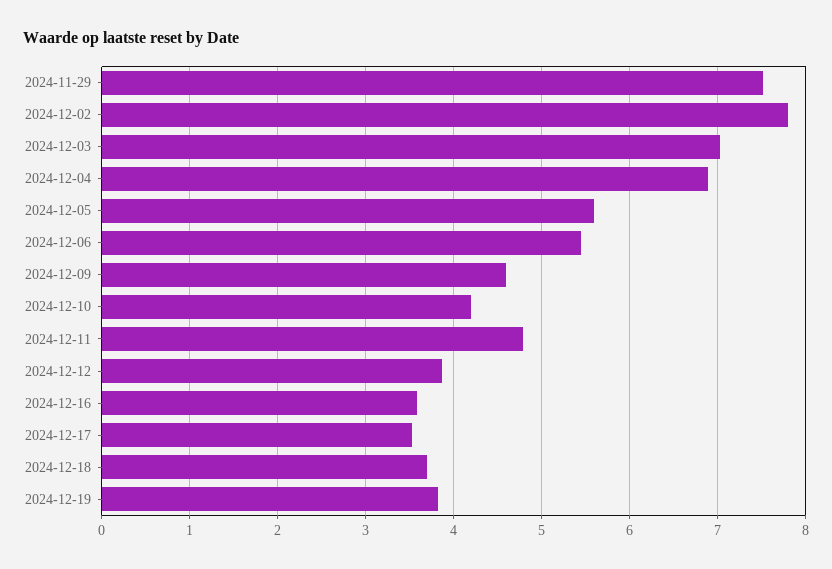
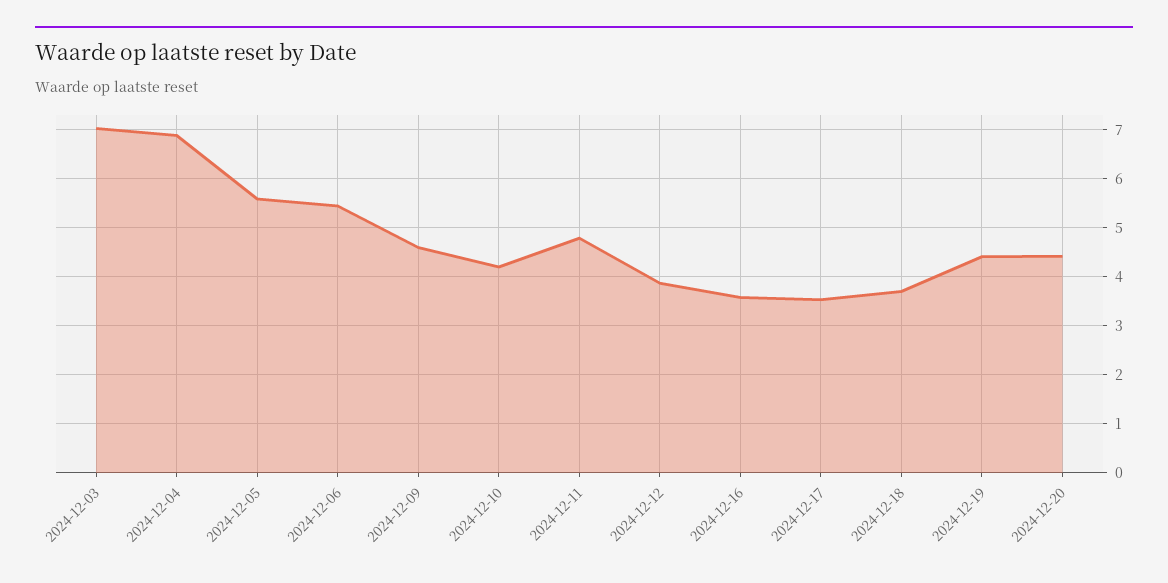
2024-11-29: 7.5 -> none
2024-12-02: 7.8 -> none
2024-12-19: 3.8 -> 4.4
2024-12-20: none -> 4.4

